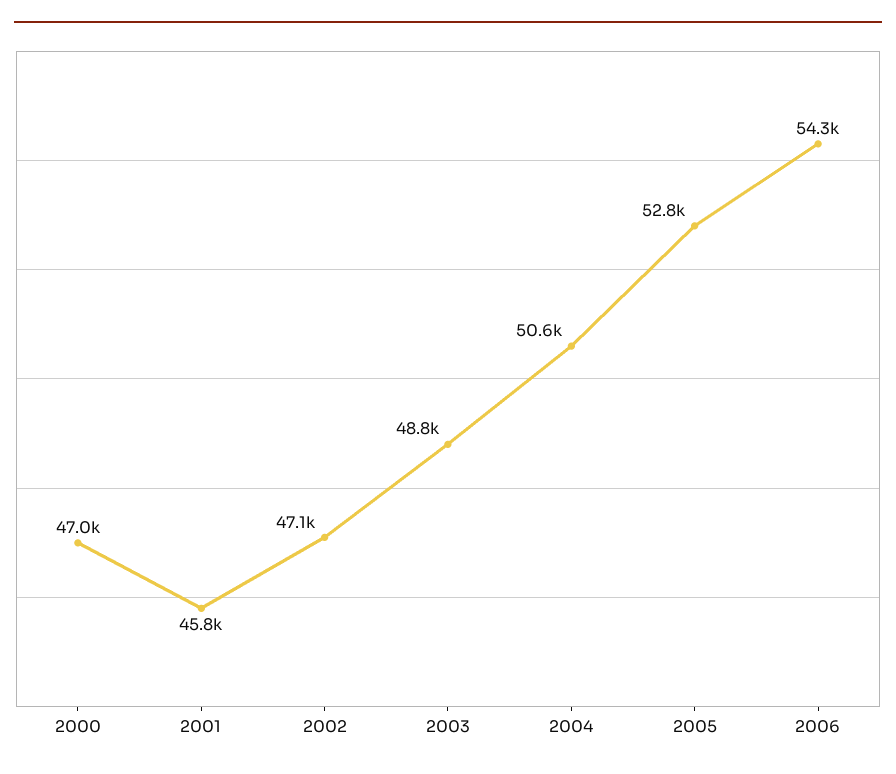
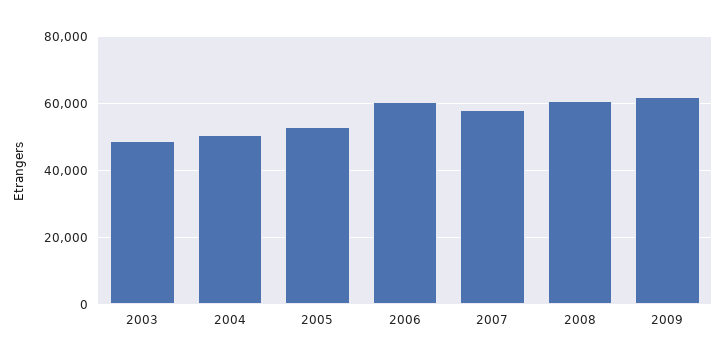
2000: 47000 -> none
2001: 45800 -> none
2002: 47100 -> none
2006: 54300 -> 60000
2007: none -> 58000
2008: none -> 60000
2009: none -> 62000

